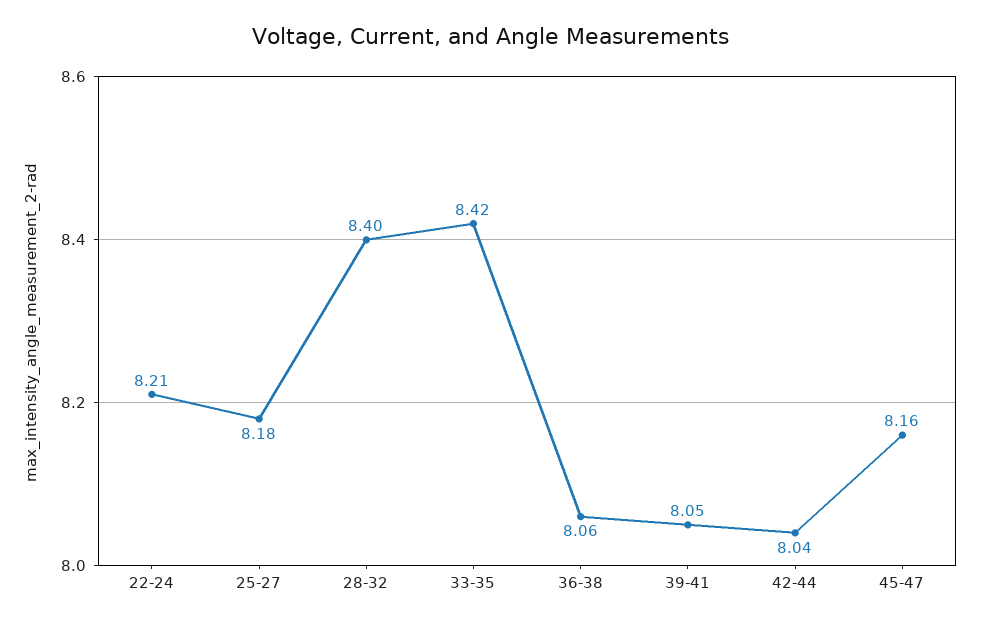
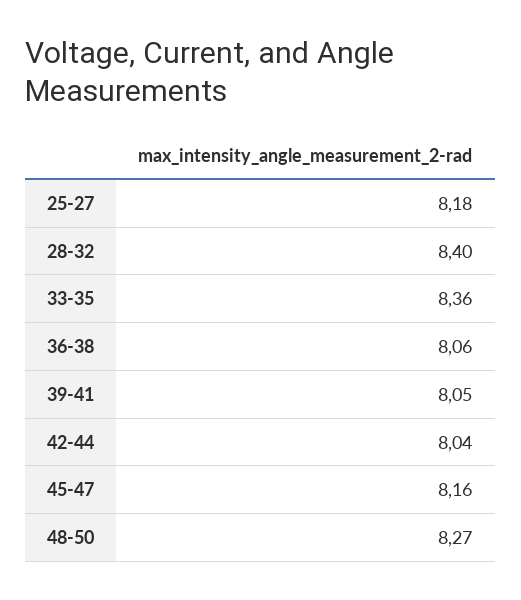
22-24: 8.21 -> none
33-35: 8.42 -> 8.36
48-50: none -> 8.27

